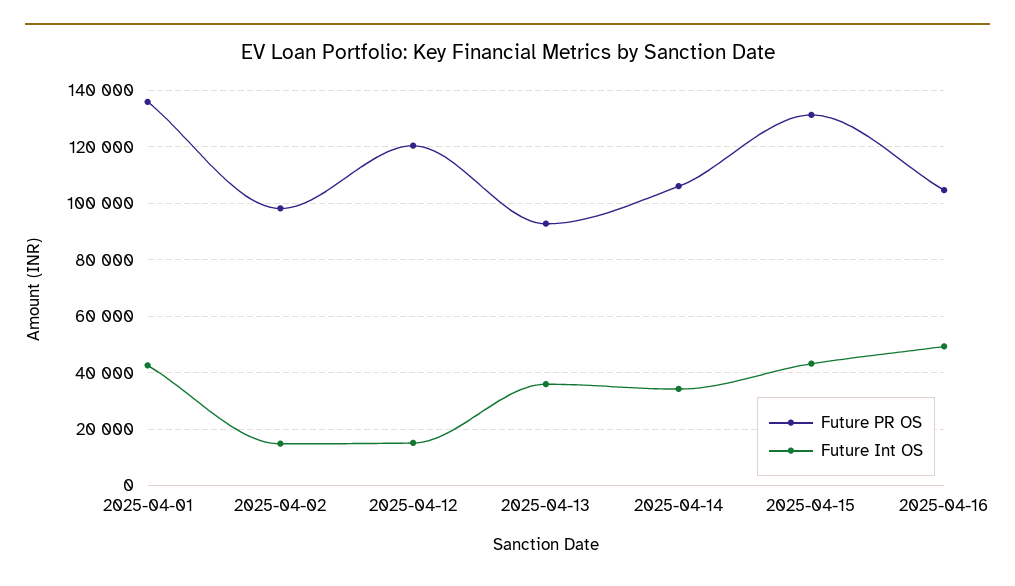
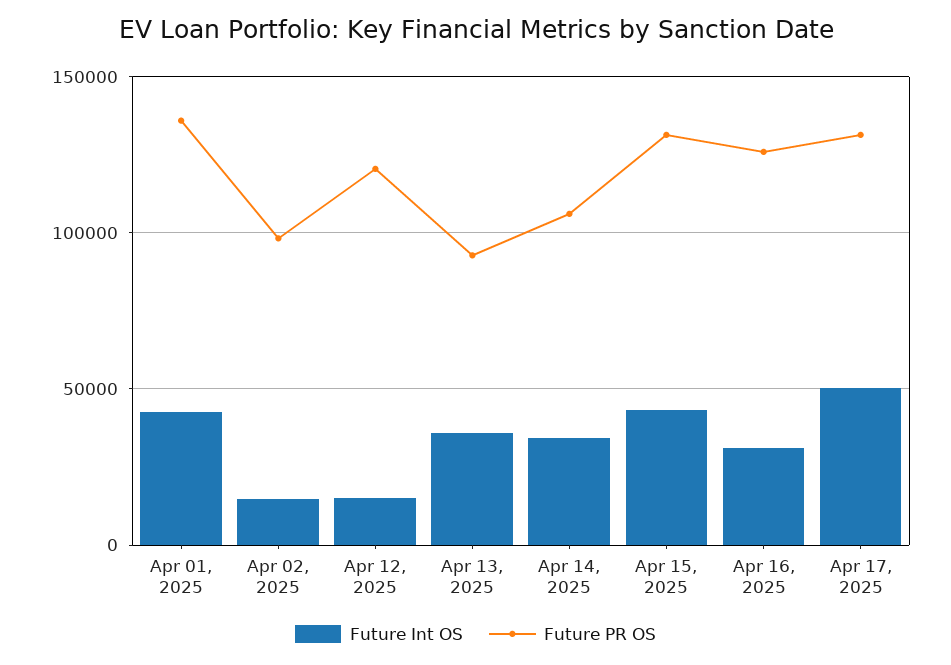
Future PR OS, 2025-04-16: 105000 -> 125000
Future Int OS, 2025-04-16: 50000 -> 30000
Future Int OS, Apr 17, 2025: none -> 50000
Future PR OS, Apr 17, 2025: none -> 130000

